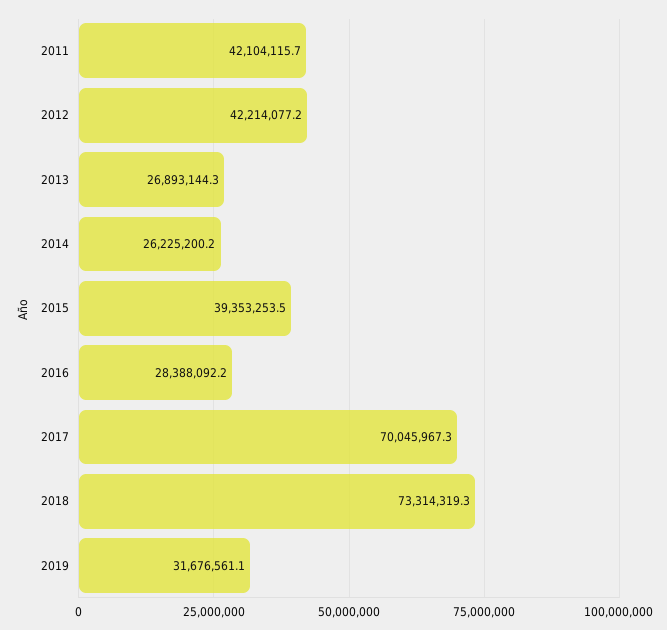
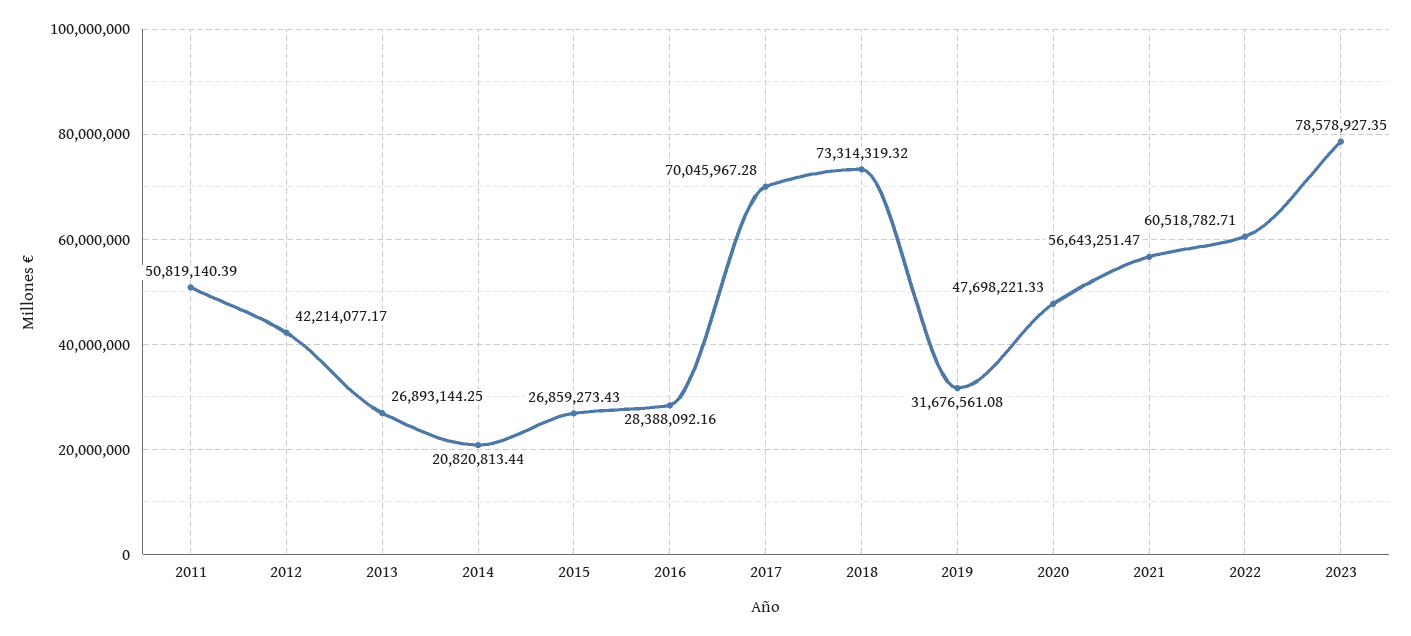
2011: 42104115.7 -> 50819140.39
2014: 26225200.2 -> 20820813.44
2015: 39353253.5 -> 26859273.43
2020: none -> 47698221.33
2021: none -> 56643251.47
2022: none -> 60518782.71
2023: none -> 78578927.35

